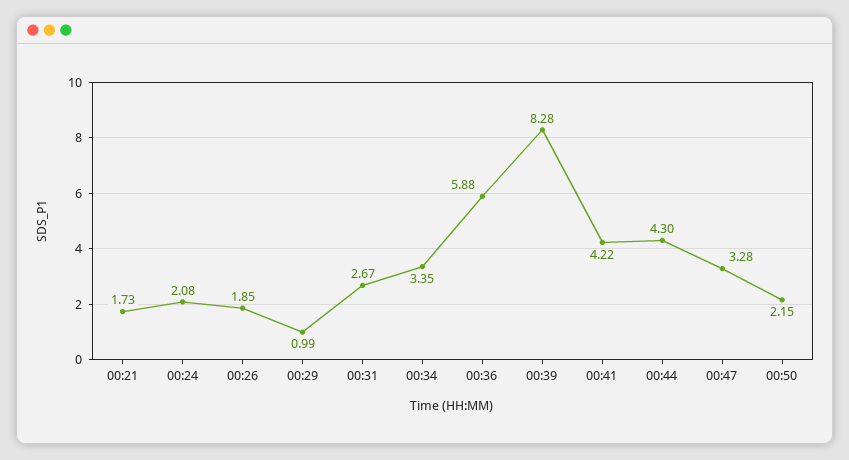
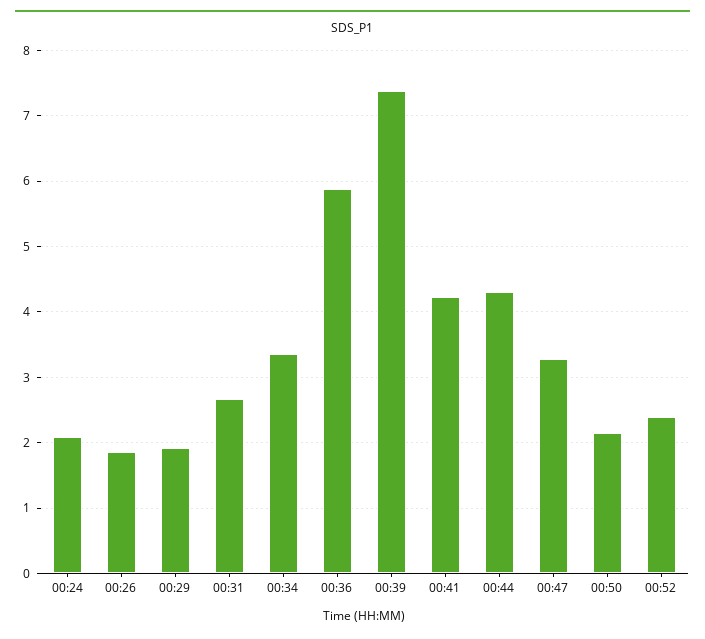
00:21: 1.73 -> none
00:29: 0.99 -> 1.9
00:39: 8.28 -> 7.4
00:52: none -> 2.4

